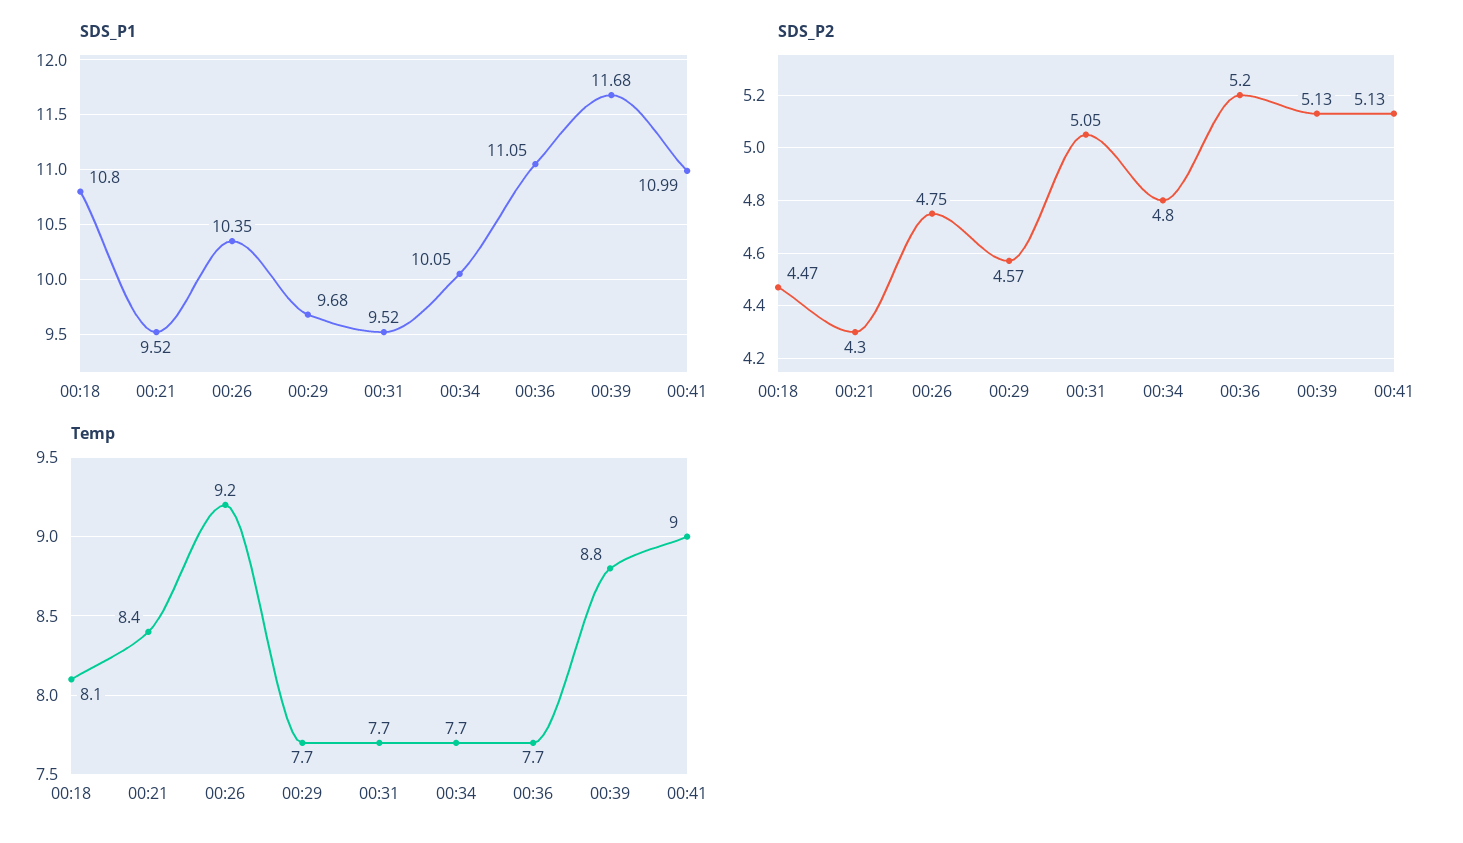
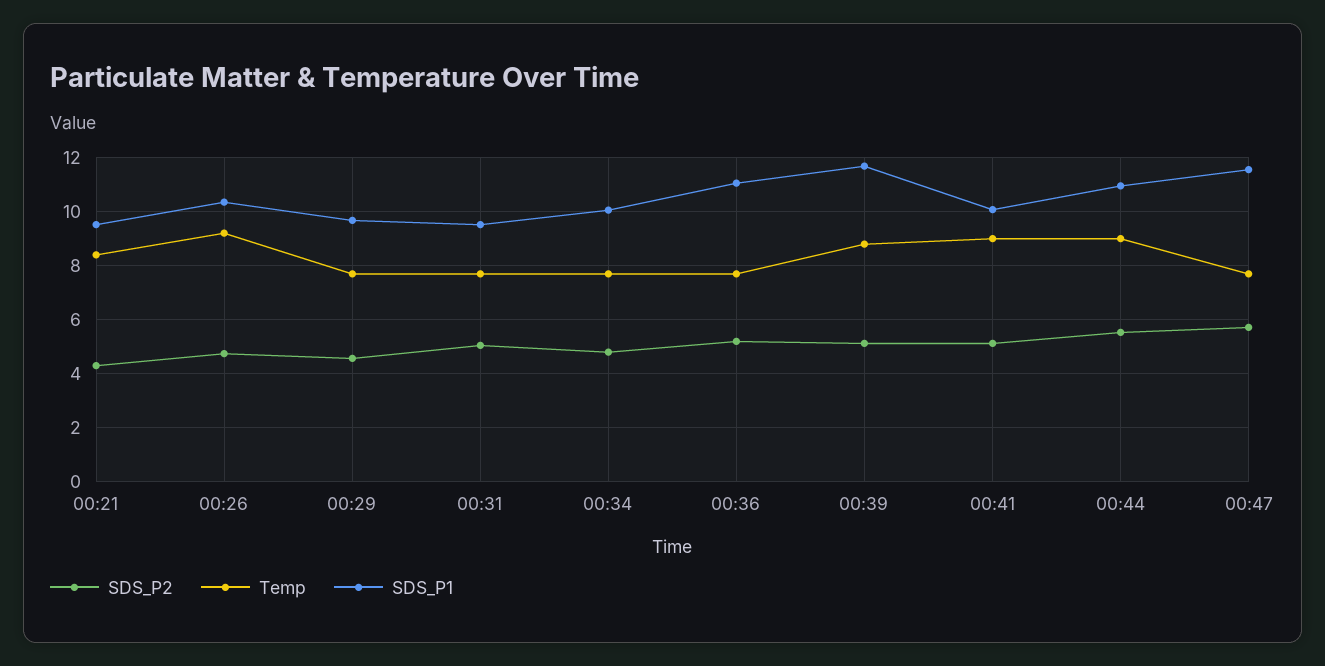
SDS_P1, 00:18: 10.8 -> none
SDS_P1, 00:41: 10.99 -> 10
SDS_P2, 00:18: 4.47 -> none
Temp, 00:18: 8.1 -> none
SDS_P2, 00:44: none -> 5.5
Temp, 00:44: none -> 9
SDS_P1, 00:44: none -> 11
SDS_P2, 00:47: none -> 5.75
Temp, 00:47: none -> 7.75
SDS_P1, 00:47: none -> 11.5

